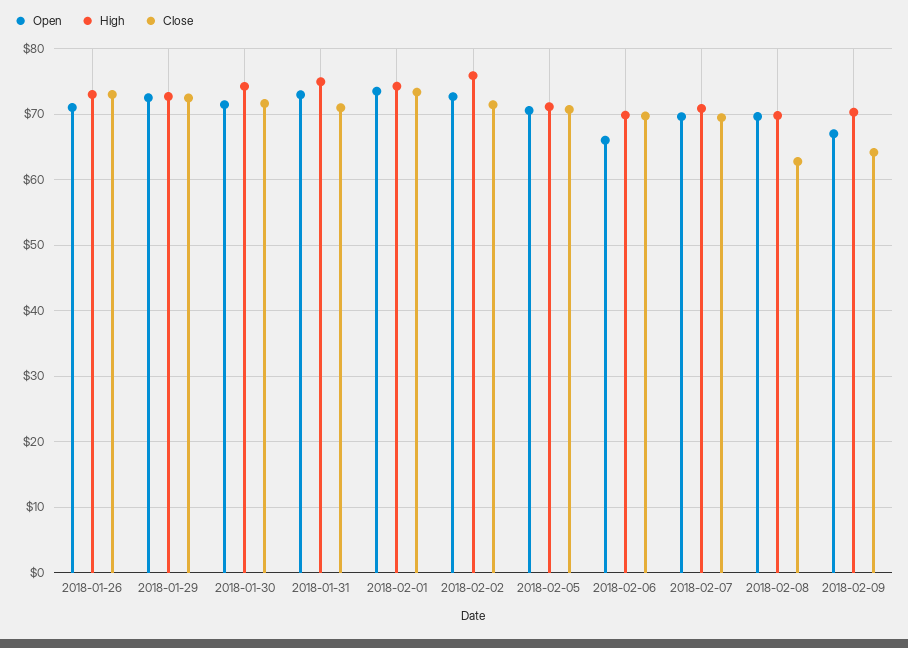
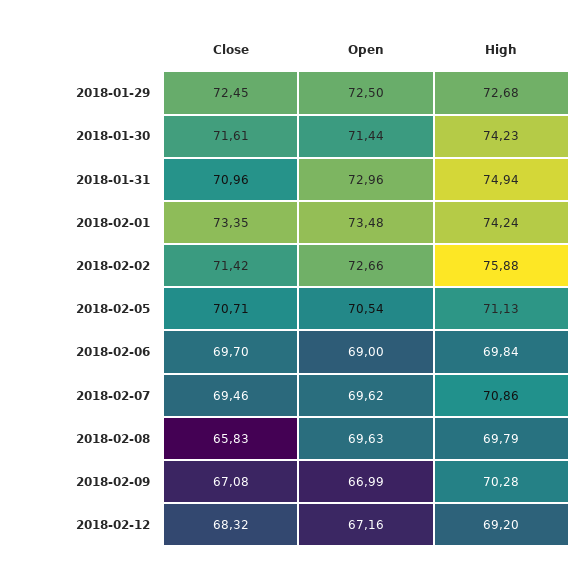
Open, 2018-01-26: 71 -> none
High, 2018-01-26: 73 -> none
Close, 2018-01-26: 73 -> none
Open, 2018-02-06: 66 -> 69
Close, 2018-02-08: 63 -> 65.83
Close, 2018-02-09: 64 -> 67.08
Close, 2018-02-12: none -> 68.32
Open, 2018-02-12: none -> 67.16
High, 2018-02-12: none -> 69.2

